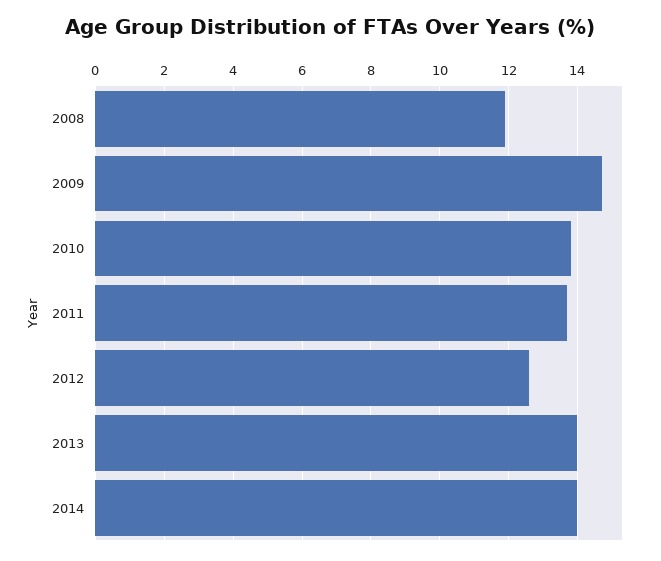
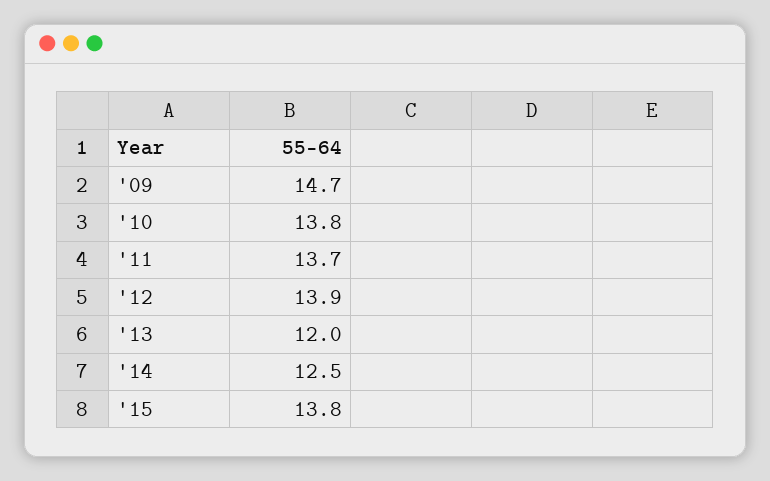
2008: 12 -> none
2012: 12.5 -> 13.9
2013: 14 -> 12
2014: 14 -> 12.5
'15: none -> 13.8

